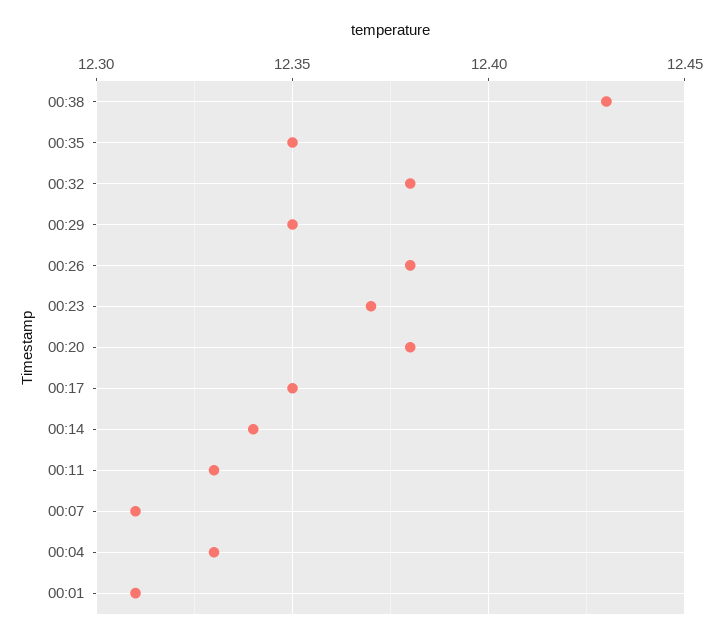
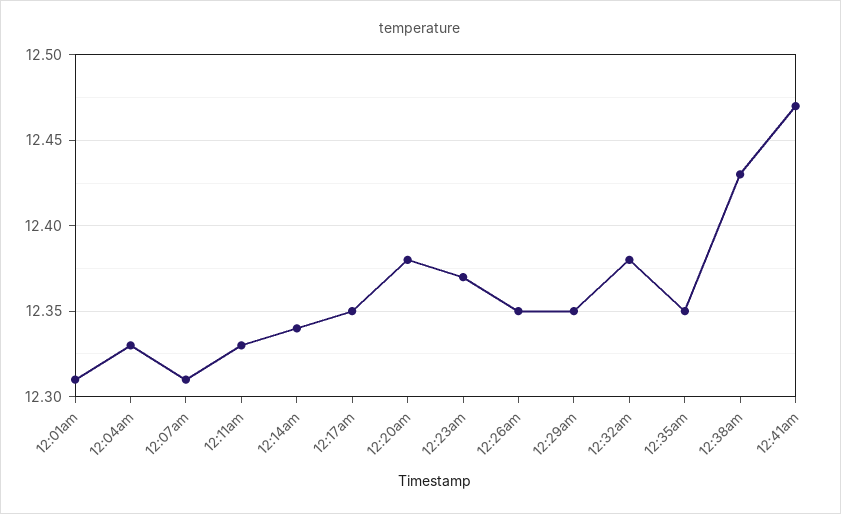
00:26: 12.38 -> 12.35
12:41am: none -> 12.47

